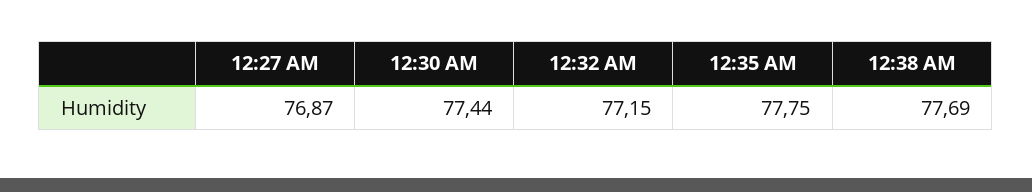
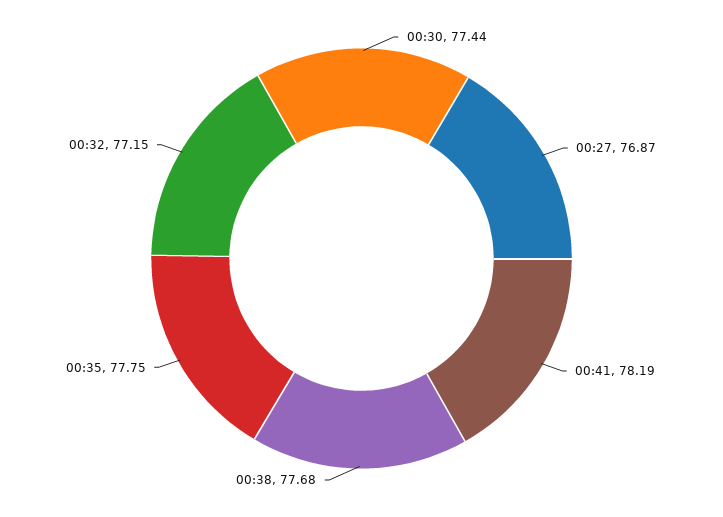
12:38 AM: 77.69 -> 77.68
00:41: none -> 78.19

